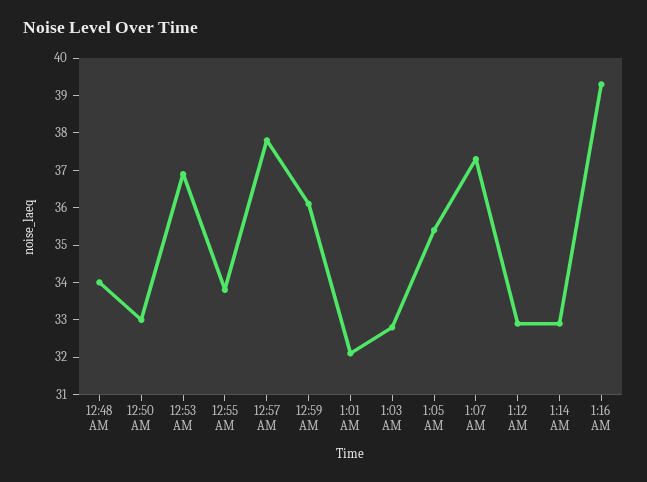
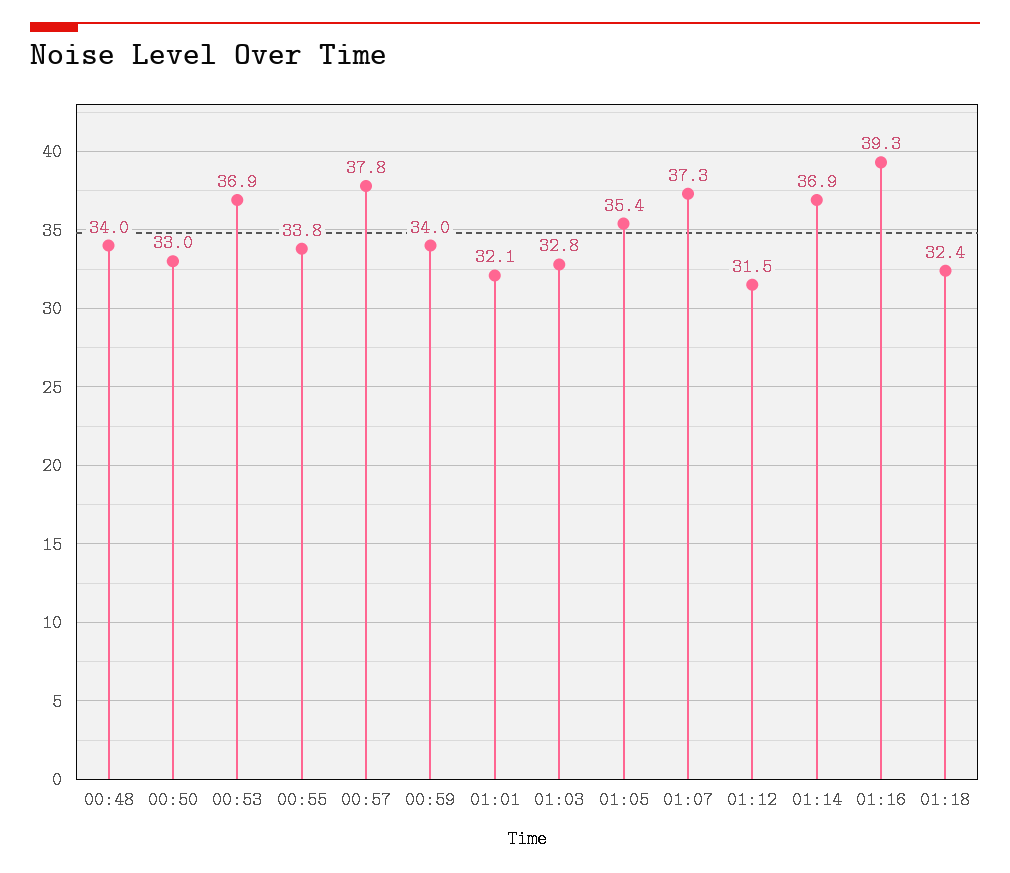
12:59 AM: 36 -> 34
1:12 AM: 33 -> 31.5
1:14 AM: 33 -> 36.9
01:18: none -> 32.4

